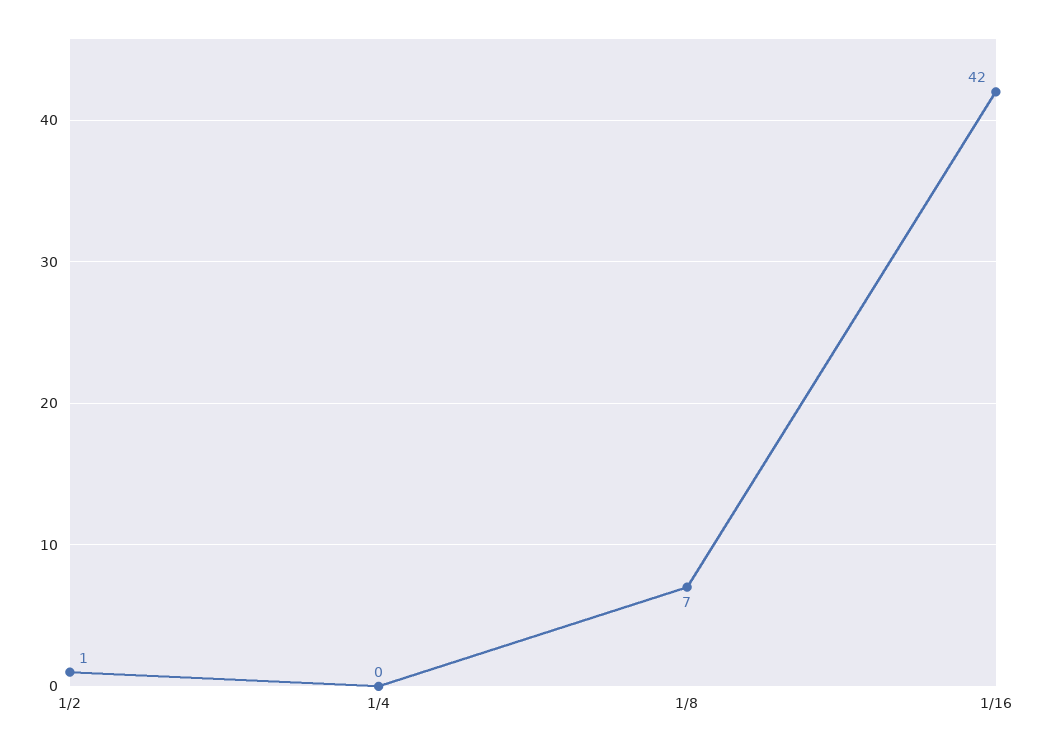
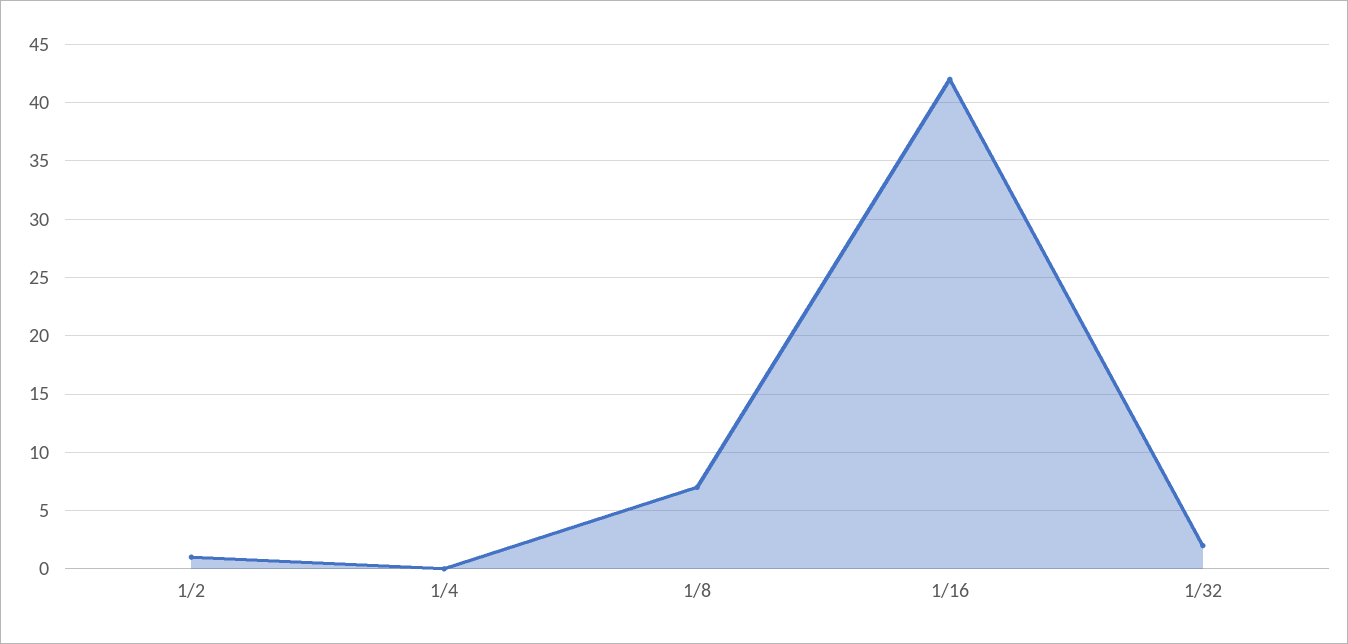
1/32: none -> 2

